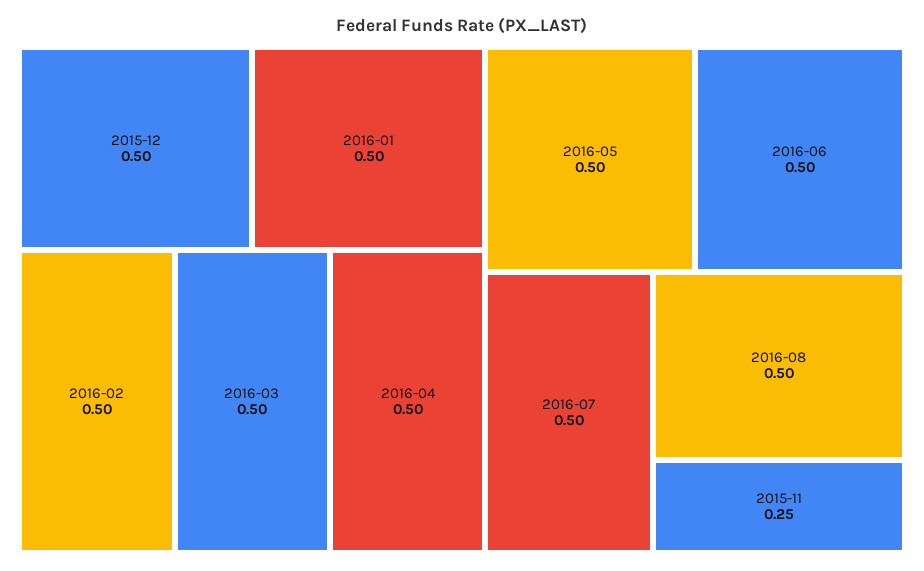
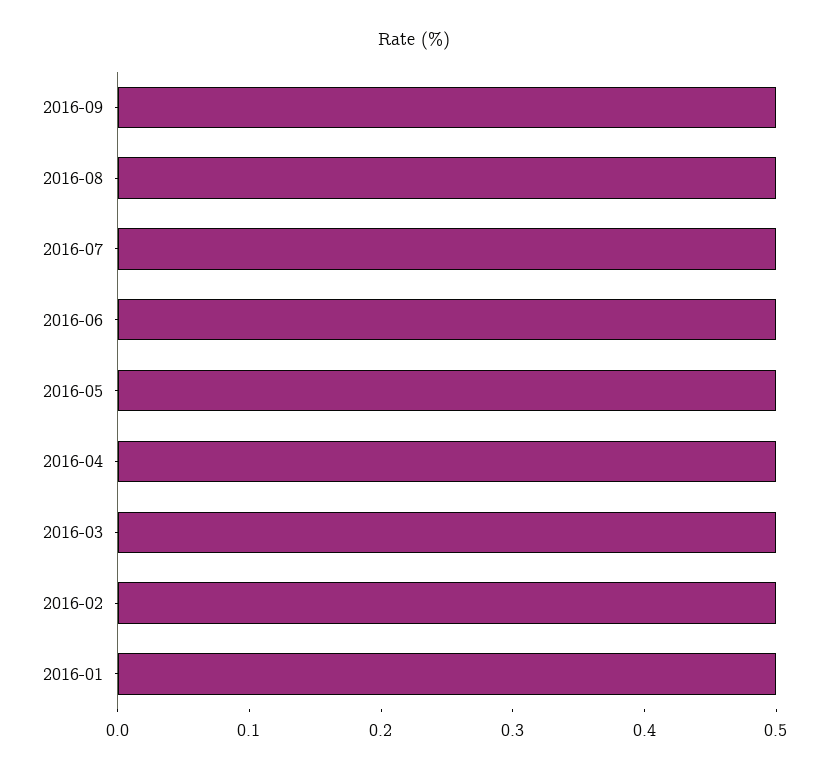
2015-12: 0.5 -> none
2015-11: 0.25 -> none
2016-09: none -> 0.5

